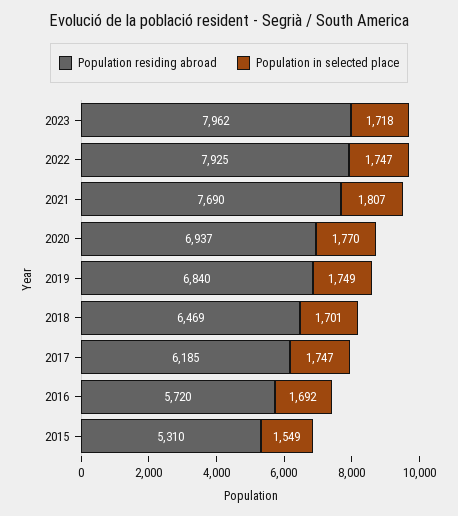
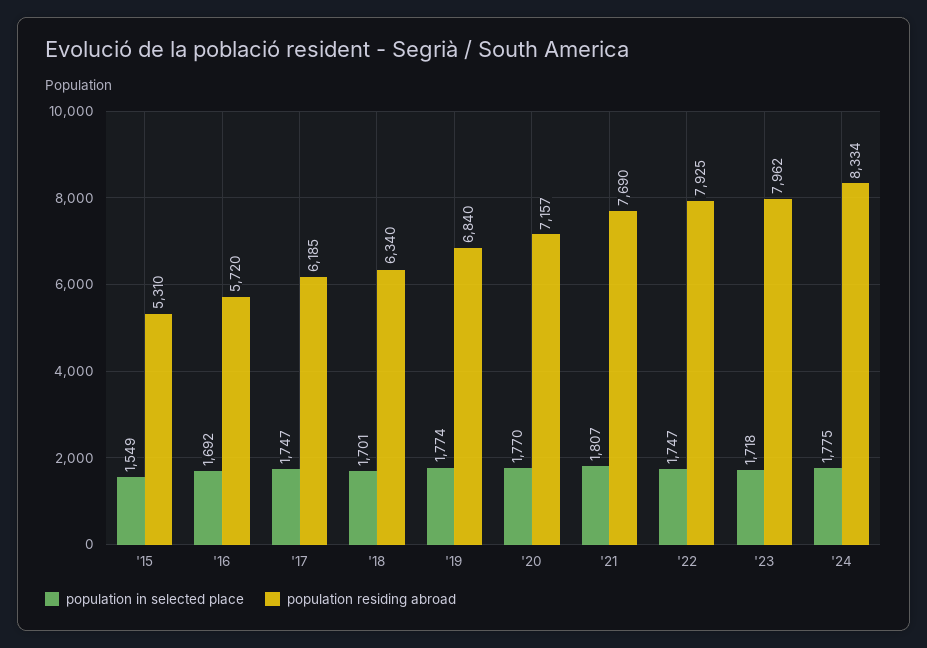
Population residing abroad, 2020: 6937 -> 7157
Population in selected place, 2019: 1749 -> 1774
Population residing abroad, 2018: 6469 -> 6340
Population in selected place, '24: none -> 1775
Population residing abroad, '24: none -> 8334

